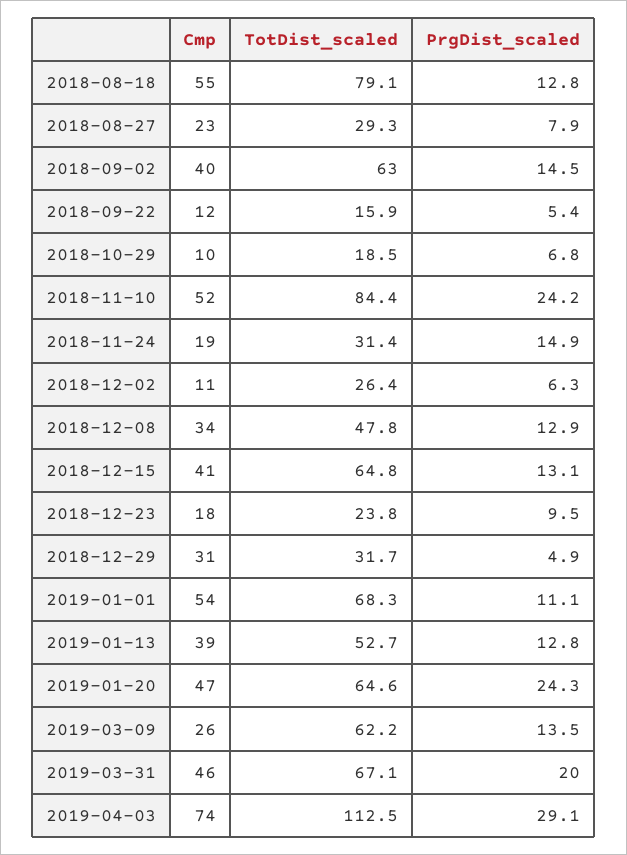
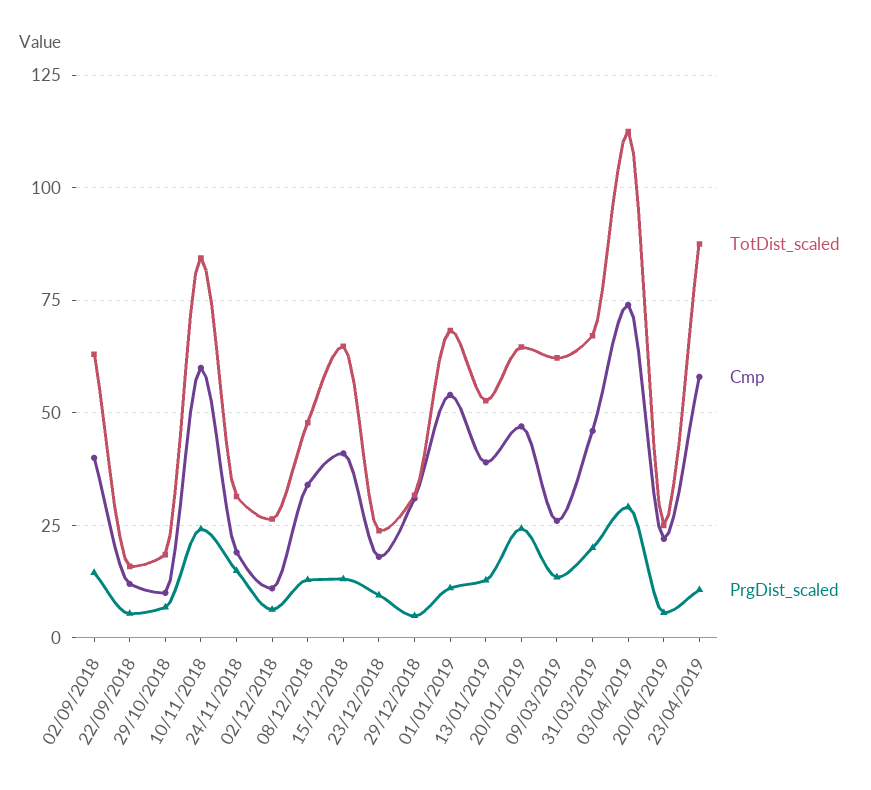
Cmp, 2018-08-18: 55 -> none
TotDist_scaled, 2018-08-18: 79.1 -> none
PrgDist_scaled, 2018-08-18: 12.8 -> none
Cmp, 2018-08-27: 23 -> none
TotDist_scaled, 2018-08-27: 29.3 -> none
PrgDist_scaled, 2018-08-27: 7.9 -> none
Cmp, 2018-11-10: 52 -> 60
TotDist_scaled, 20/04/2019: none -> 25
Cmp, 20/04/2019: none -> 22.5
PrgDist_scaled, 20/04/2019: none -> 5
TotDist_scaled, 23/04/2019: none -> 87.5
Cmp, 23/04/2019: none -> 57.5
PrgDist_scaled, 23/04/2019: none -> 10

